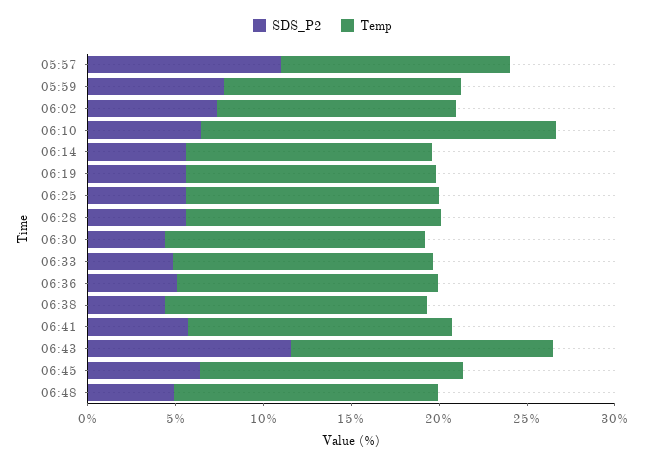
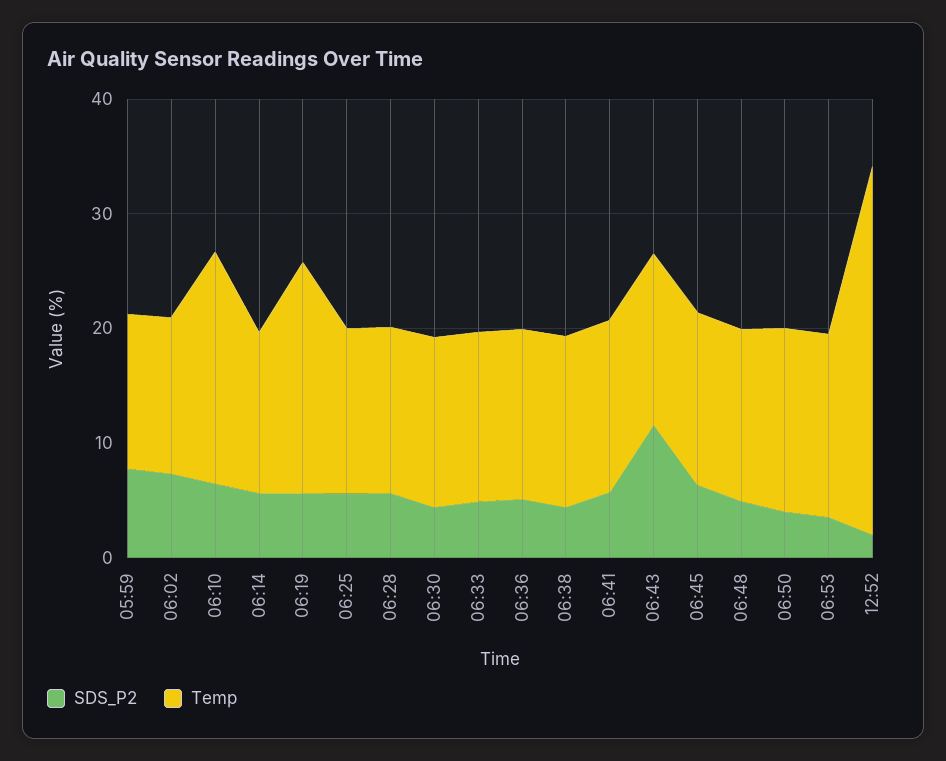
SDS_P2, 05:57: 11 -> none
Temp, 05:57: 13 -> none
Temp, 06:19: 14 -> 20
SDS_P2, 06:50: none -> 4
Temp, 06:50: none -> 16
SDS_P2, 06:53: none -> 4
Temp, 06:53: none -> 16
SDS_P2, 12:52: none -> 2
Temp, 12:52: none -> 32

